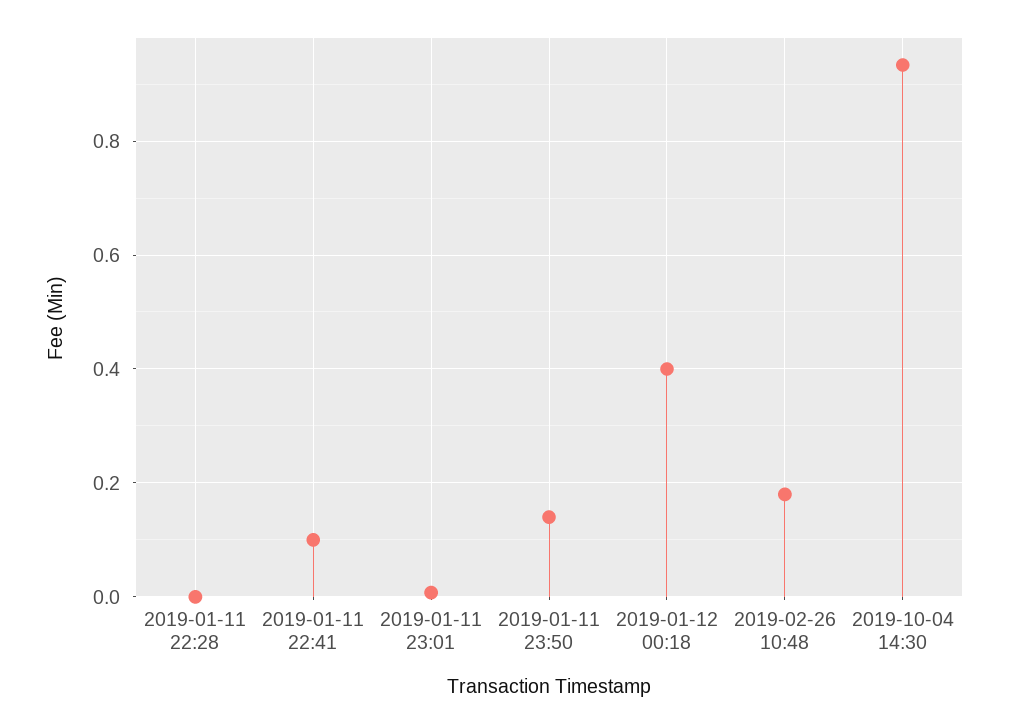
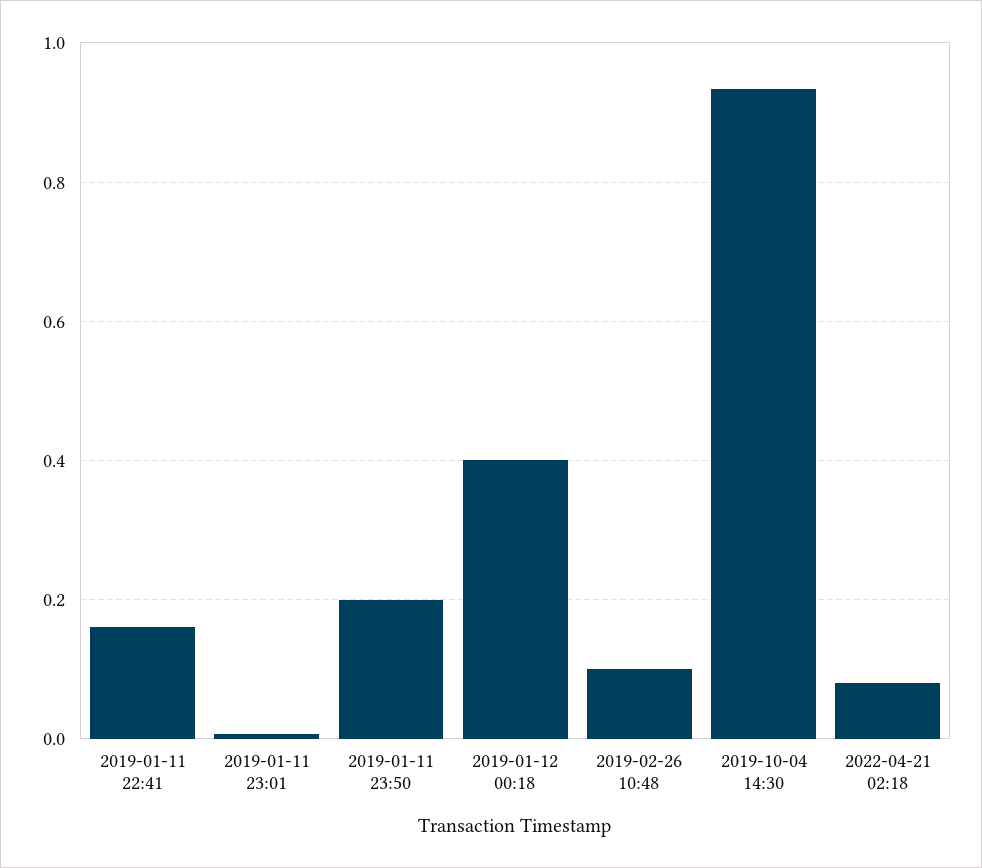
2019-01-11 22:28: 0 -> none
2019-01-11 22:41: 0.1 -> 0.16
2019-01-11 23:50: 0.14 -> 0.2
2019-02-26 10:48: 0.18 -> 0.1
2022-04-21 02:18: none -> 0.08

